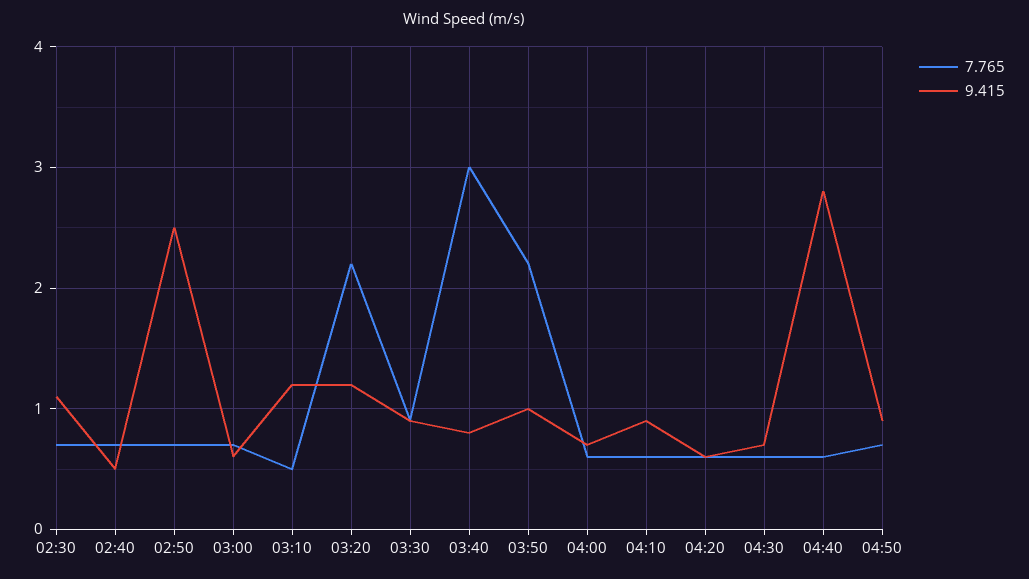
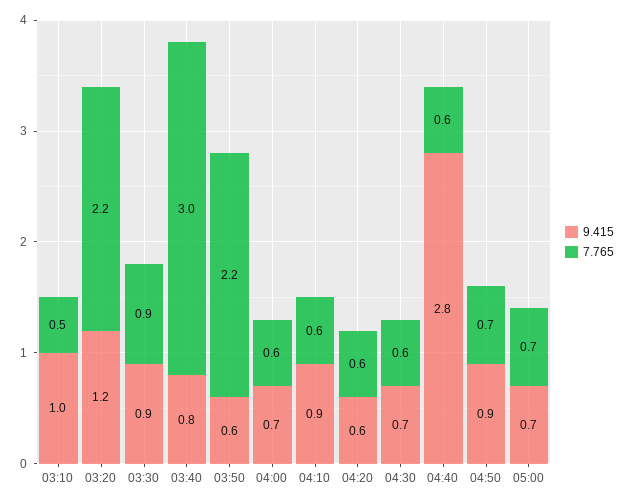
7.765, 02:30: 0.7 -> none
9.415, 02:30: 1.1 -> none
7.765, 02:40: 0.7 -> none
9.415, 02:40: 0.5 -> none
7.765, 02:50: 0.7 -> none
9.415, 02:50: 2.5 -> none
7.765, 03:00: 0.7 -> none
9.415, 03:00: 0.6 -> none
9.415, 03:10: 1.2 -> 1
9.415, 03:50: 1 -> 0.6
9.415, 05:00: none -> 0.7
7.765, 05:00: none -> 0.7

